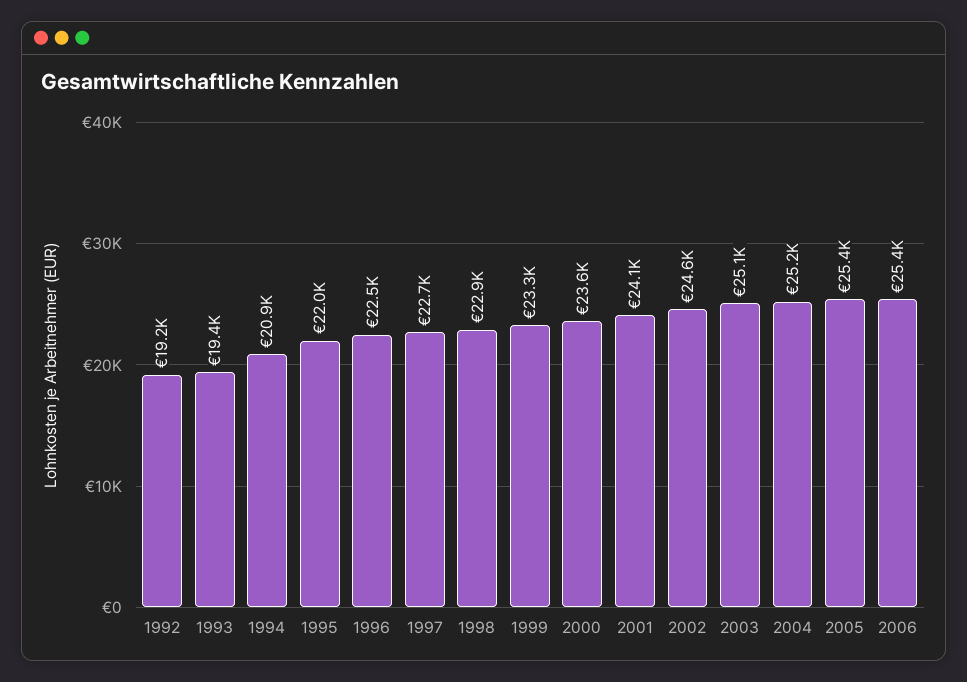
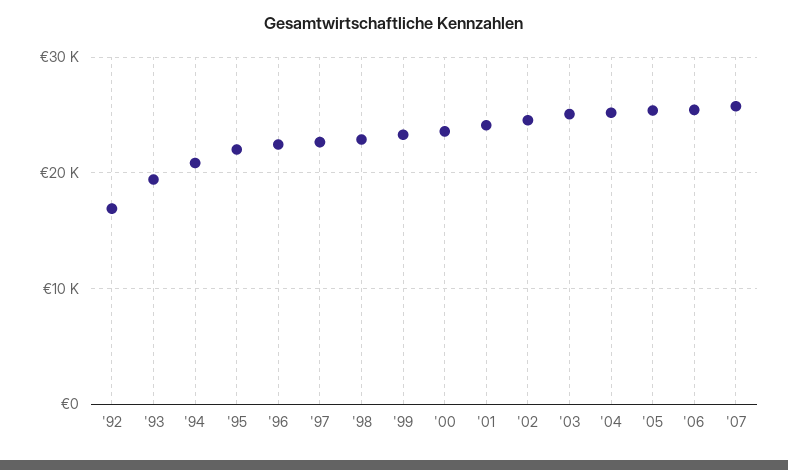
1992: 19200 -> 17000
'07: none -> 26000

